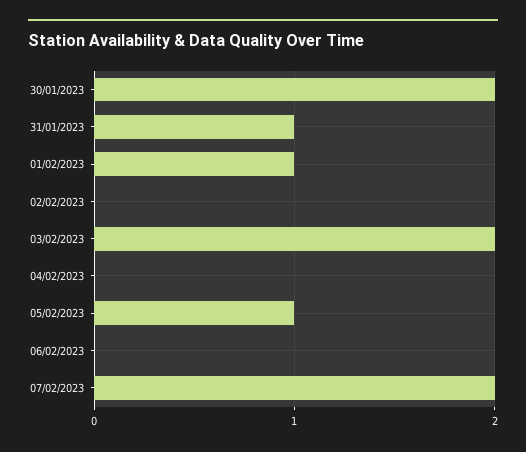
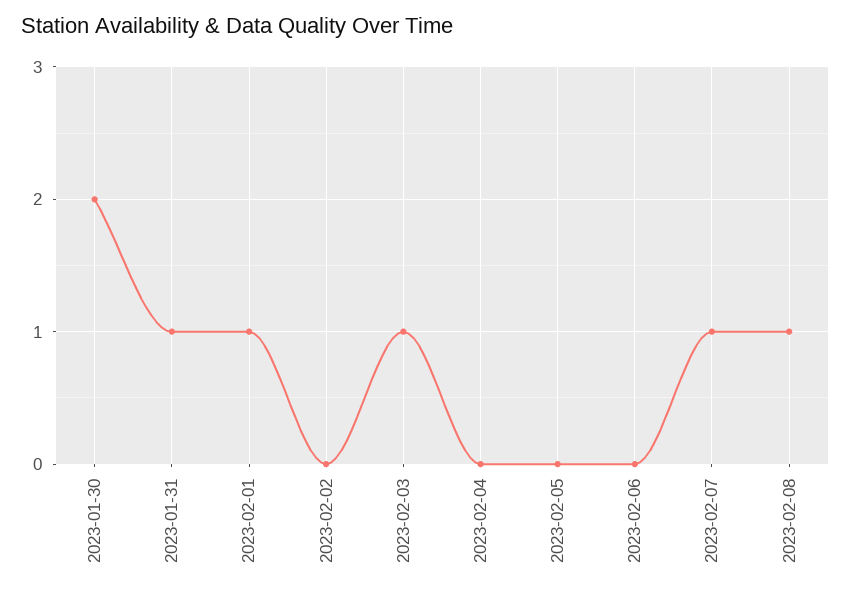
03/02/2023: 2 -> 1
05/02/2023: 1 -> 0
07/02/2023: 2 -> 1
2023-02-08: none -> 1

